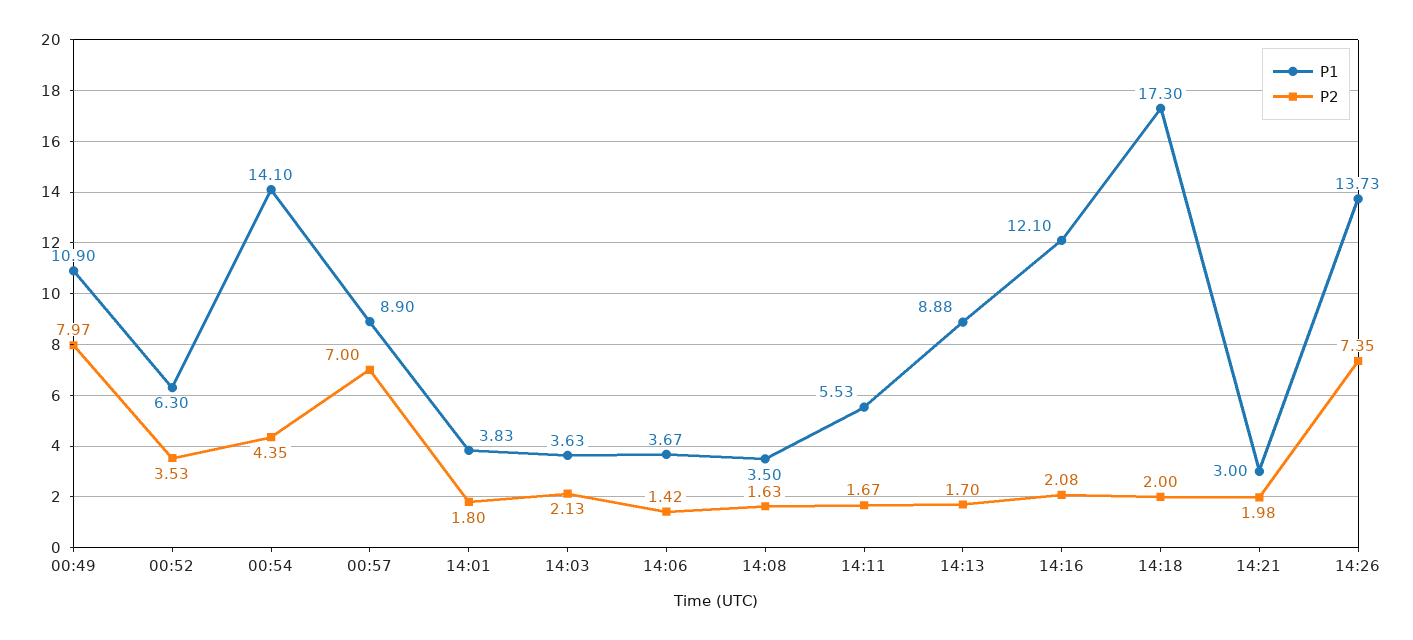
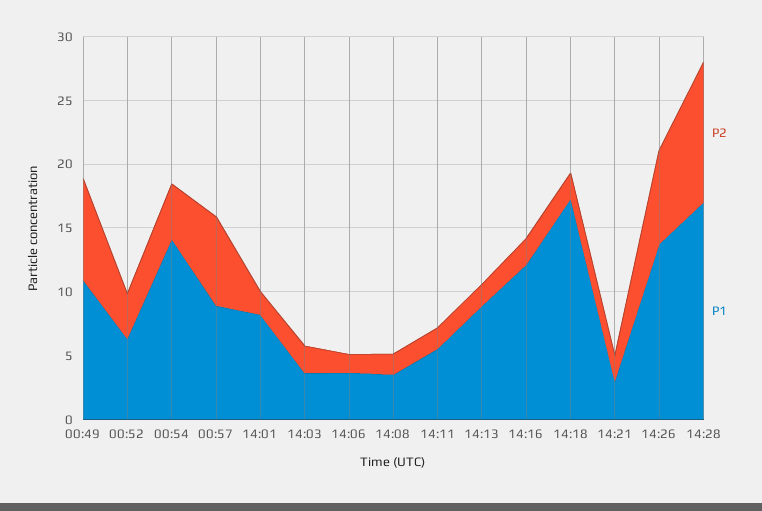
P1, 14:01: 3.83 -> 8
P2, 14:28: none -> 11
P1, 14:28: none -> 17

